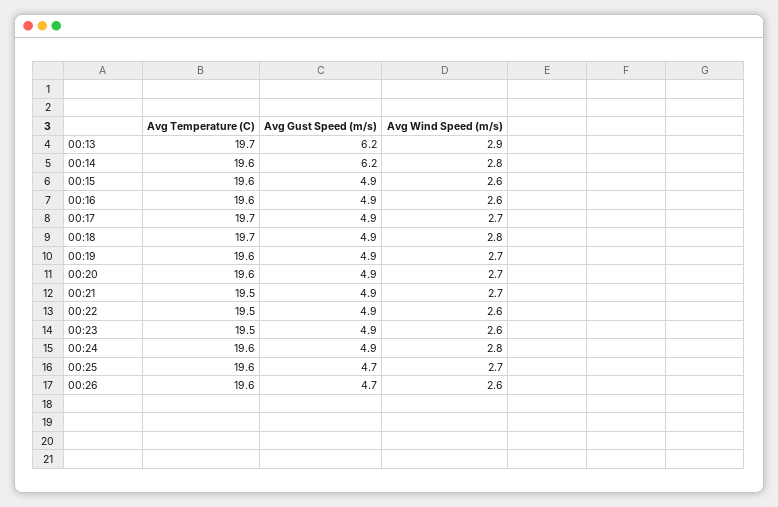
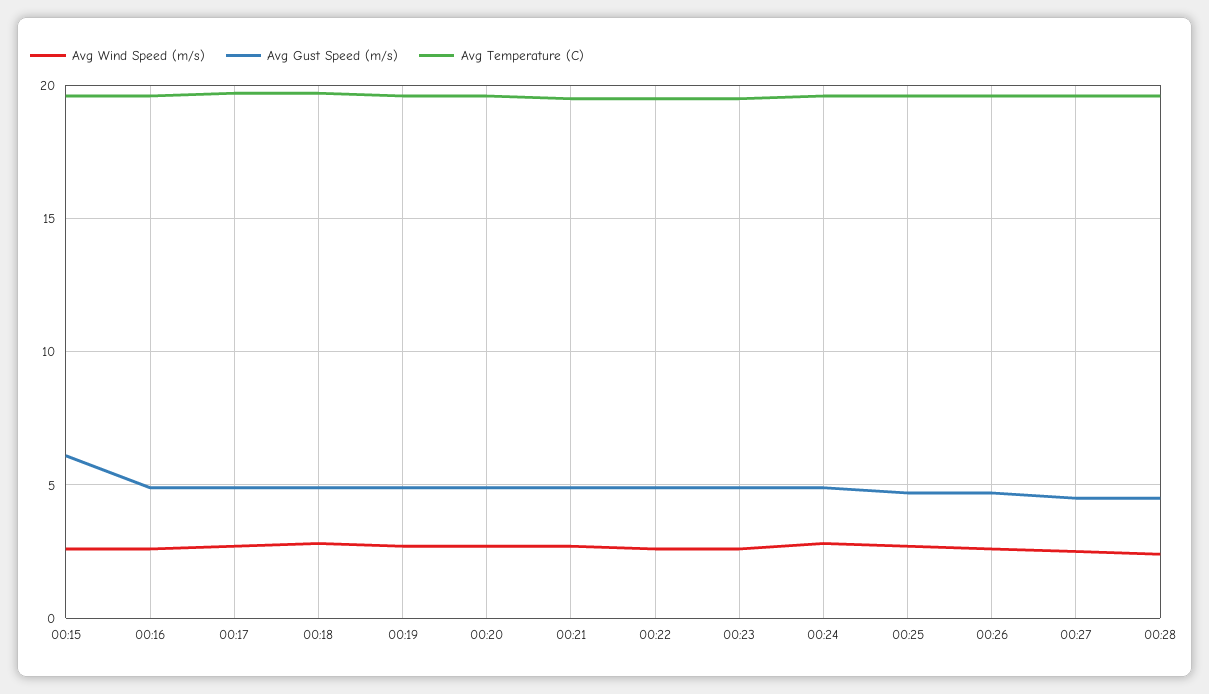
Avg Temperature (C), 00:13: 19.7 -> none
Avg Gust Speed (m/s), 00:13: 6.2 -> none
Avg Wind Speed (m/s), 00:13: 2.9 -> none
Avg Temperature (C), 00:14: 19.6 -> none
Avg Gust Speed (m/s), 00:14: 6.2 -> none
Avg Wind Speed (m/s), 00:14: 2.8 -> none
Avg Gust Speed (m/s), 00:15: 4.9 -> 6
Avg Wind Speed (m/s), 00:27: none -> 2.5
Avg Gust Speed (m/s), 00:27: none -> 4.5
Avg Temperature (C), 00:27: none -> 19.5
Avg Wind Speed (m/s), 00:28: none -> 2.5
Avg Gust Speed (m/s), 00:28: none -> 4.5
Avg Temperature (C), 00:28: none -> 19.5

